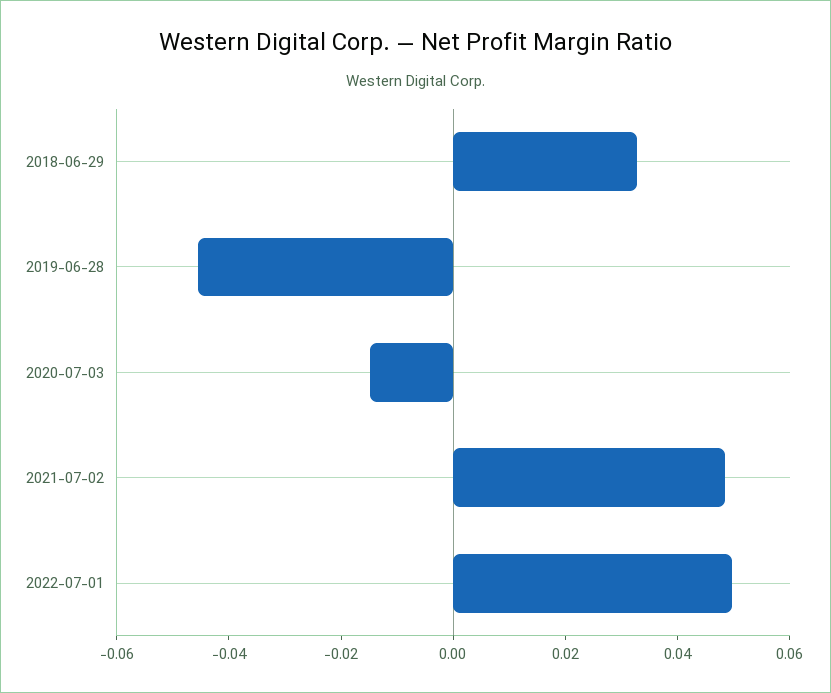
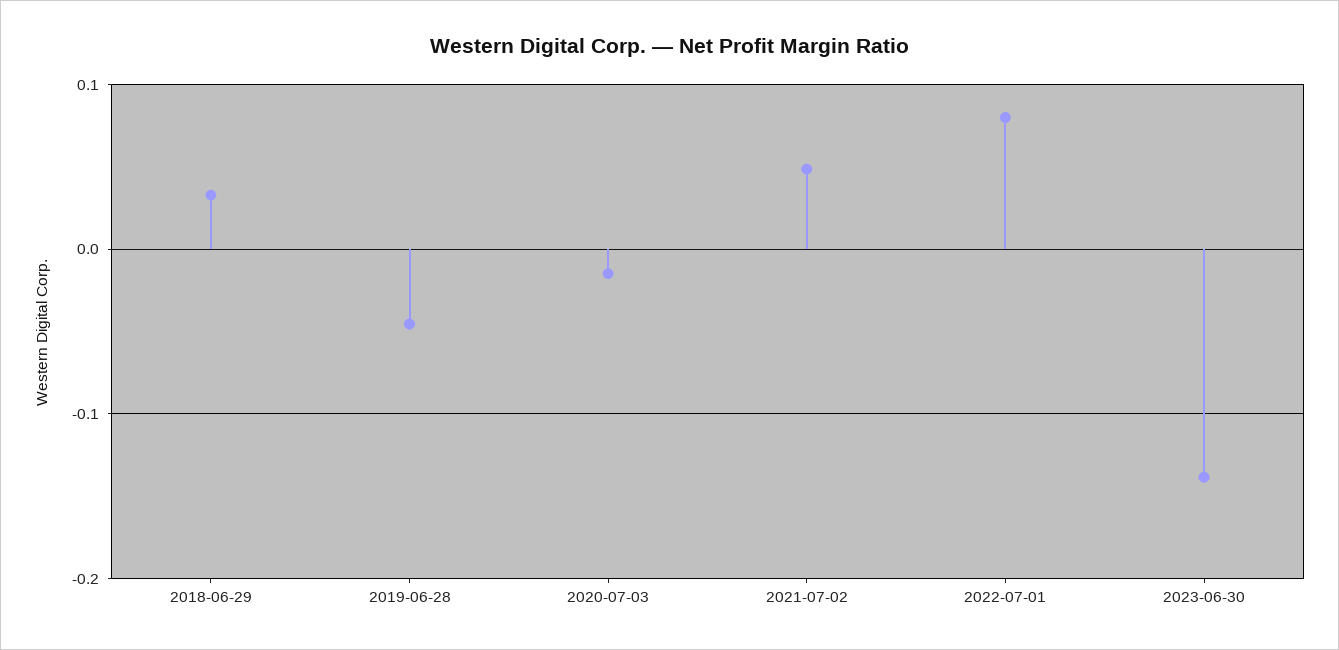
2022-07-01: 0.05 -> 0.08
2023-06-30: none -> -0.14

